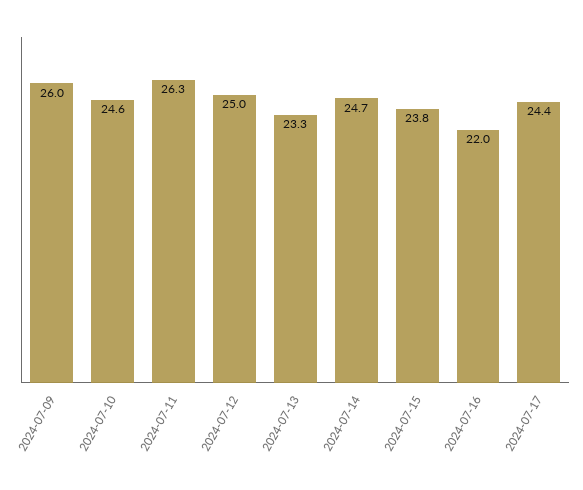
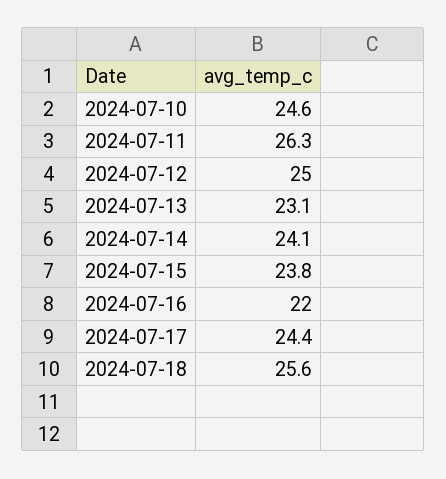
2024-07-09: 26 -> none
2024-07-13: 23.3 -> 23.1
2024-07-14: 24.7 -> 24.1
2024-07-18: none -> 25.6

